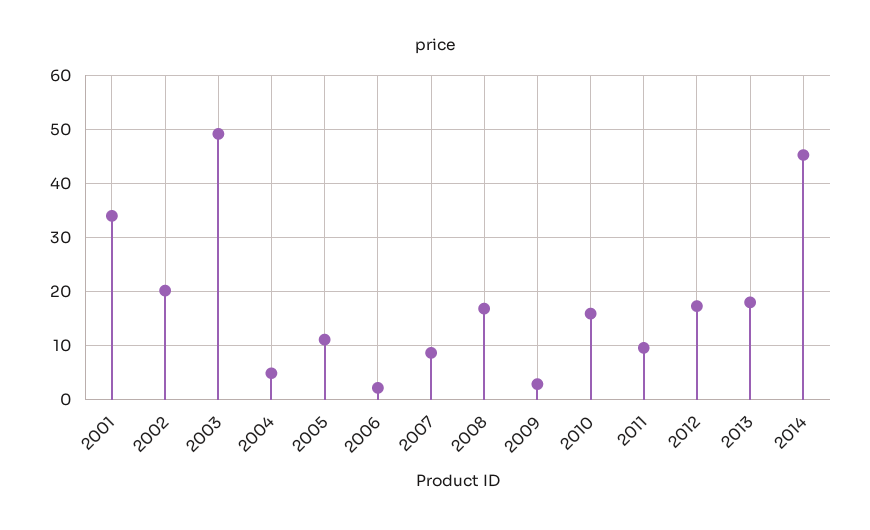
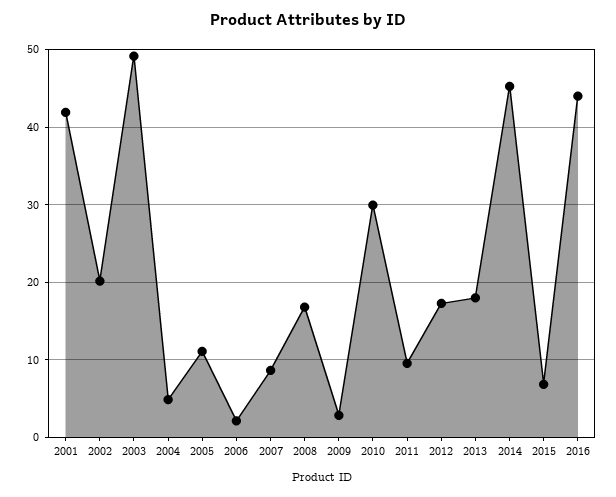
2001: 34 -> 42
2010: 16 -> 30
2015: none -> 7
2016: none -> 44

